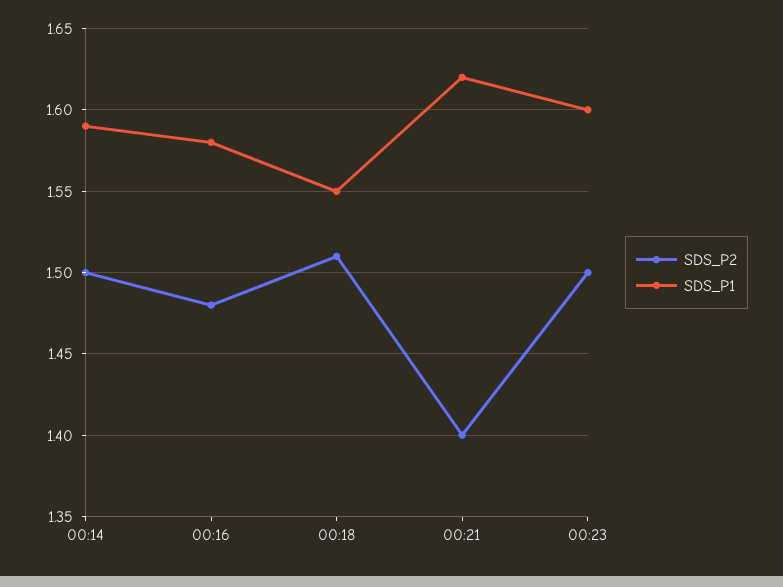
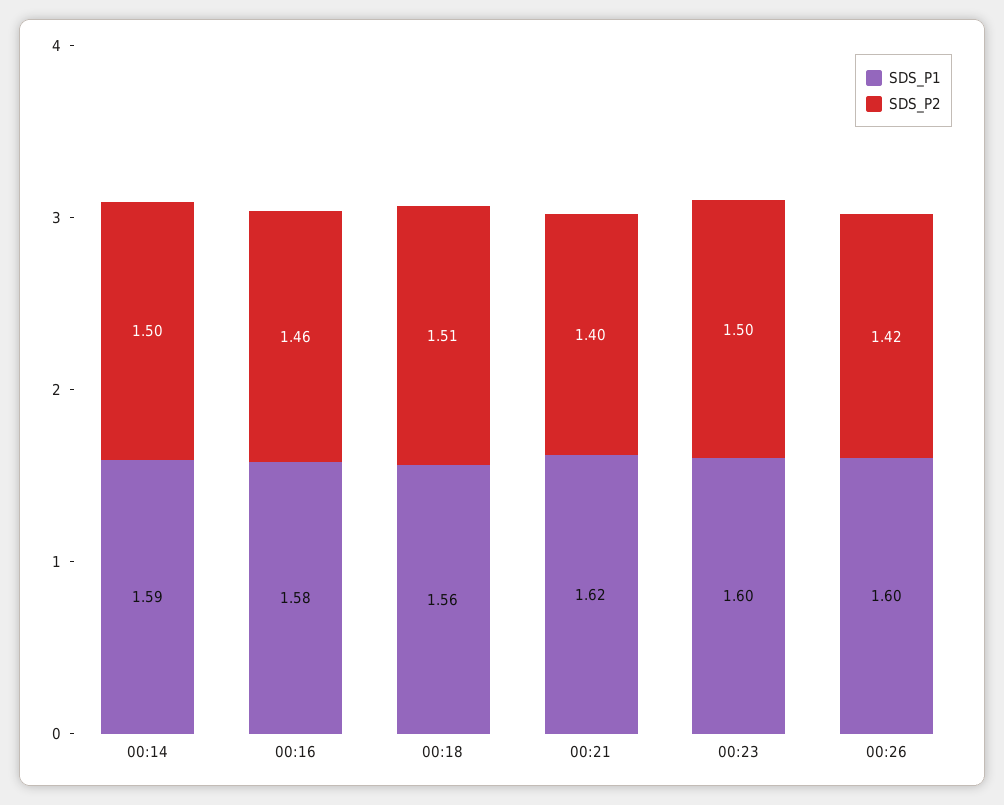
SDS_P2, 00:16: 1.48 -> 1.46
SDS_P1, 00:18: 1.55 -> 1.56
SDS_P1, 00:26: none -> 1.6
SDS_P2, 00:26: none -> 1.42

